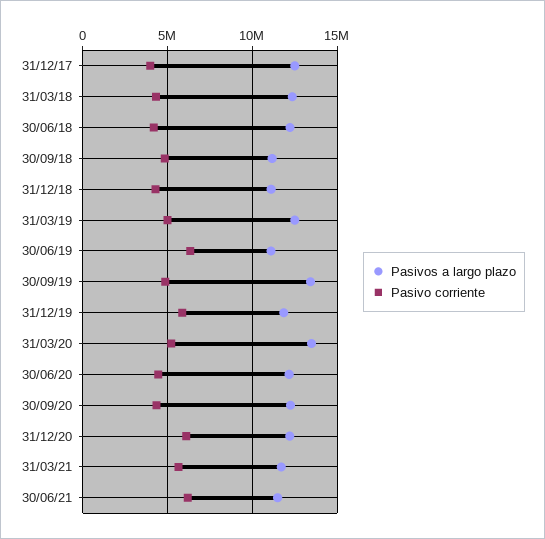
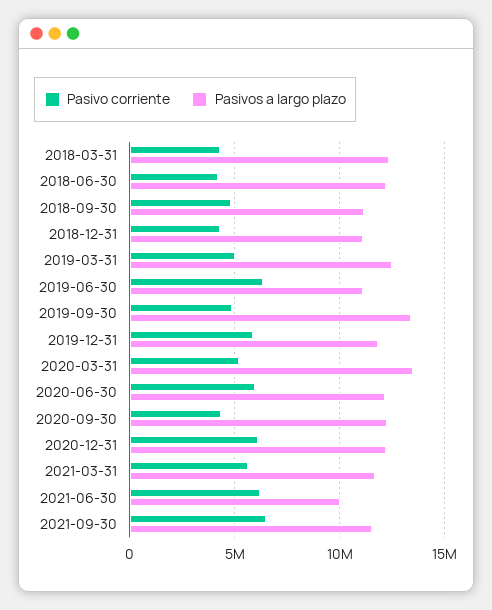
Pasivos a largo plazo, 31/12/17: 12500000 -> none
Pasivo corriente, 31/12/17: 4000000 -> none
Pasivo corriente, 30/06/20: 4500000 -> 6000000
Pasivos a largo plazo, 30/06/21: 11500000 -> 10000000
Pasivo corriente, 2021-09-30: none -> 6500000
Pasivos a largo plazo, 2021-09-30: none -> 11500000

